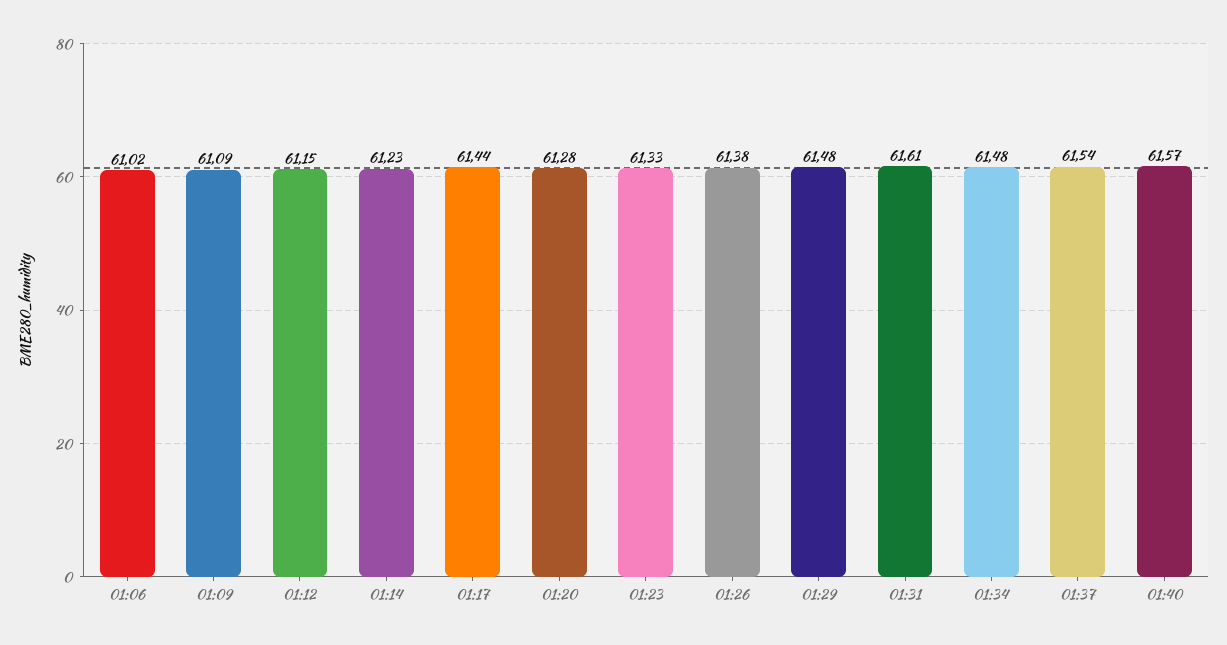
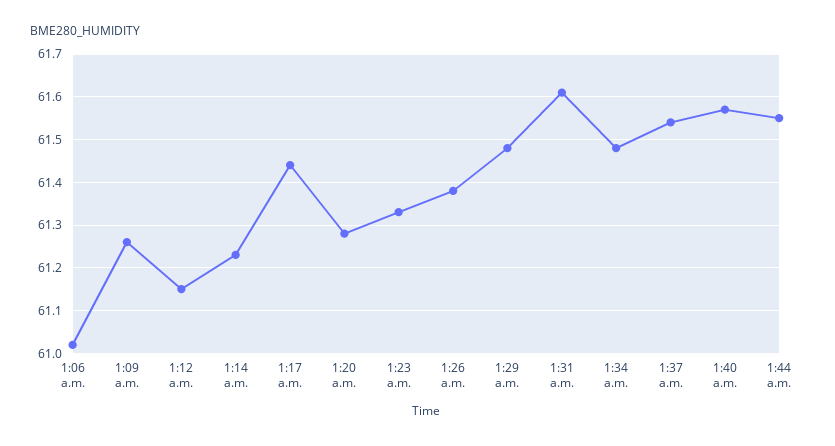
01:09: 61.09 -> 61.25
1:44 a.m.: none -> 61.55

